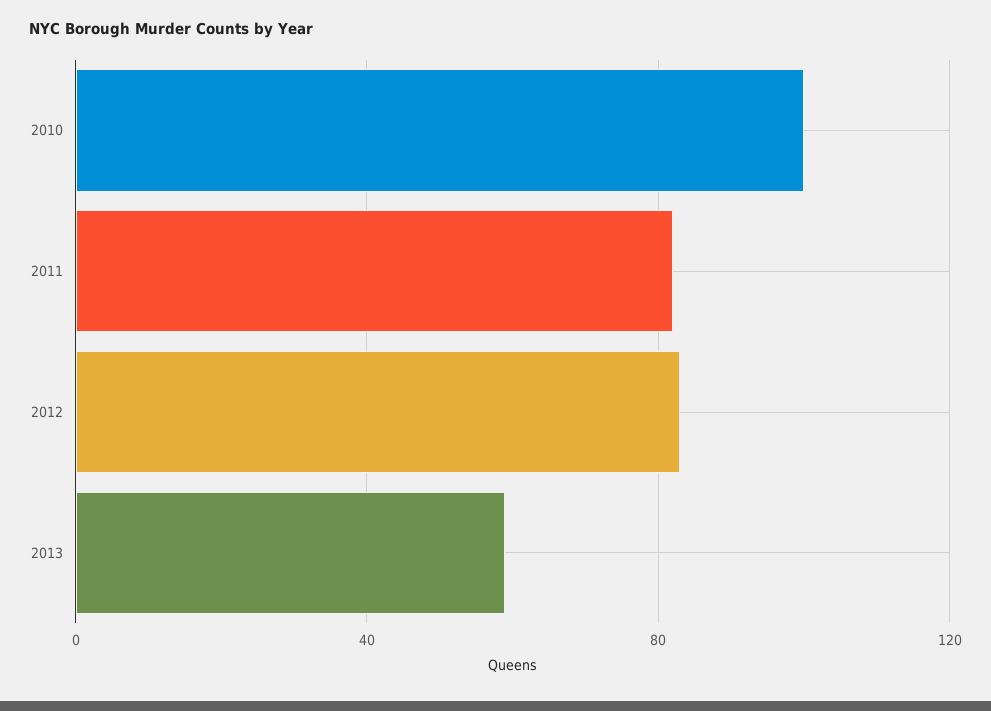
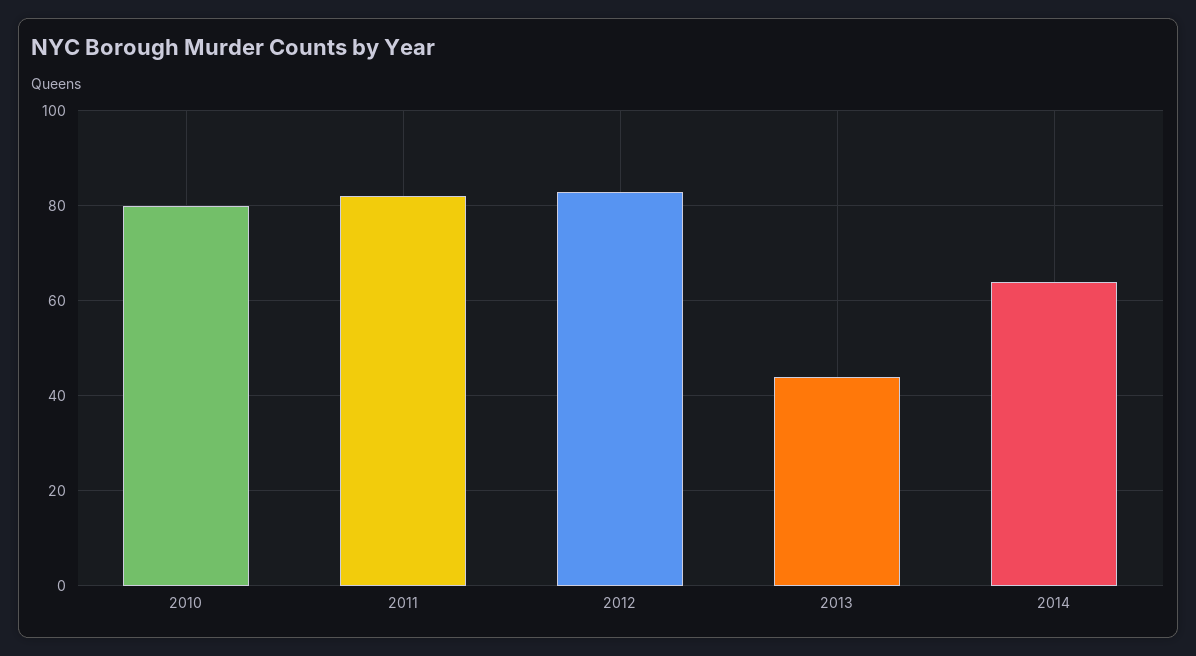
2010: 100 -> 80
2013: 60 -> 45
2014: none -> 65

